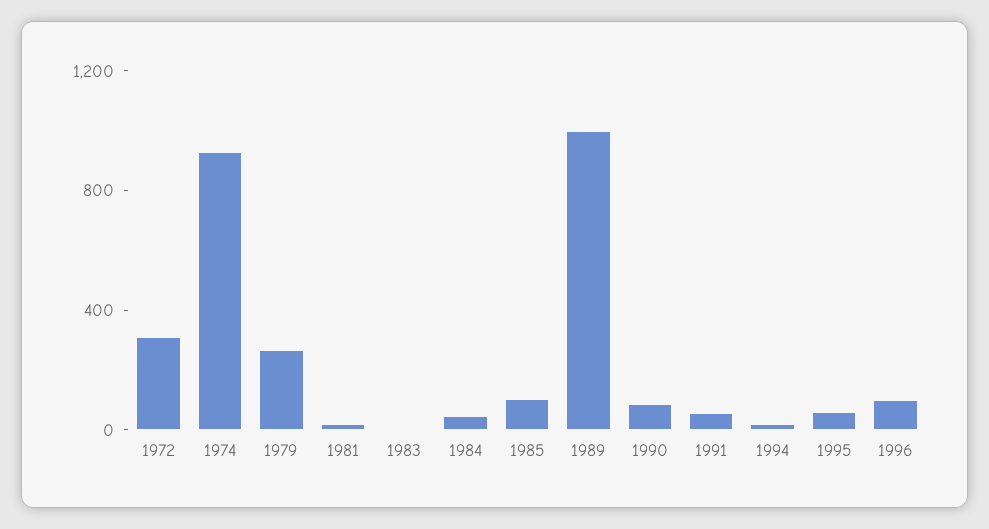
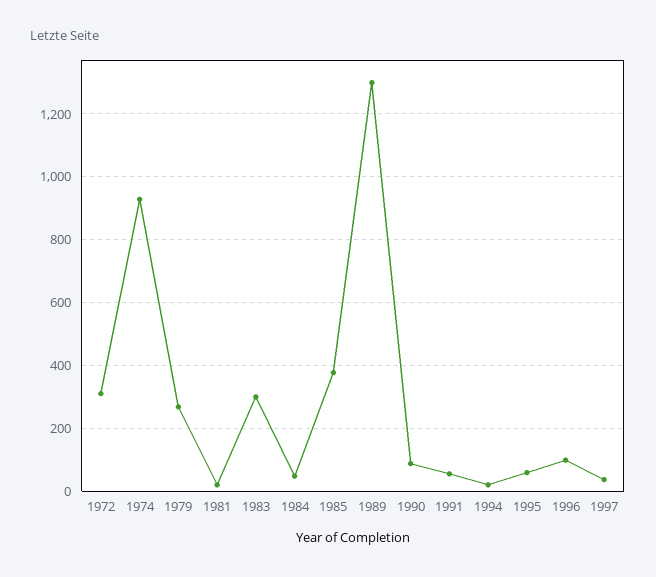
1983: 0 -> 300
1985: 100 -> 380
1989: 1000 -> 1300
1997: none -> 40

